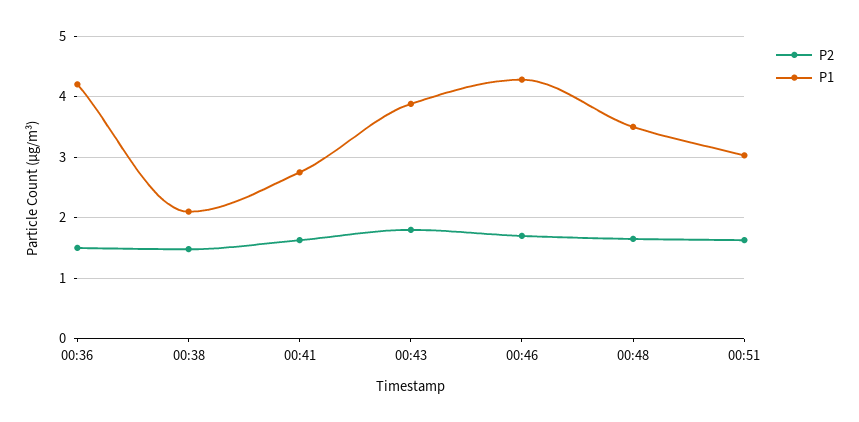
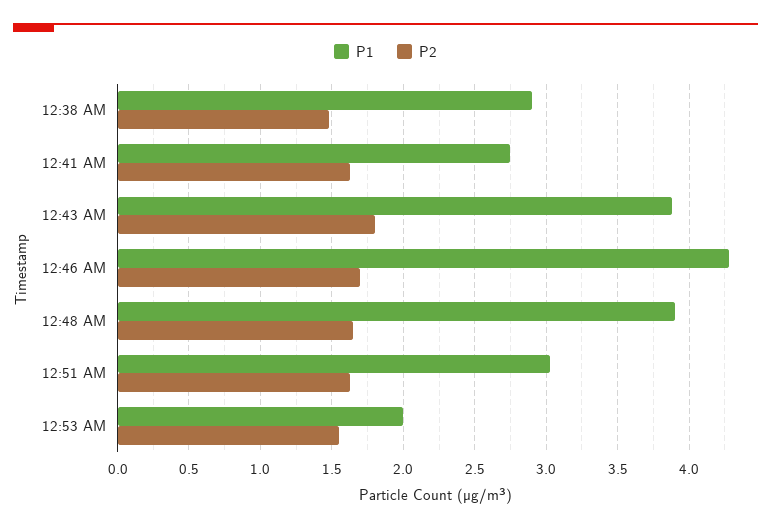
P2, 00:36: 1.5 -> none
P1, 00:36: 4.2 -> none
P1, 00:38: 2.1 -> 2.9
P1, 00:48: 3.5 -> 3.9
P1, 12:53 AM: none -> 2
P2, 12:53 AM: none -> 1.55

